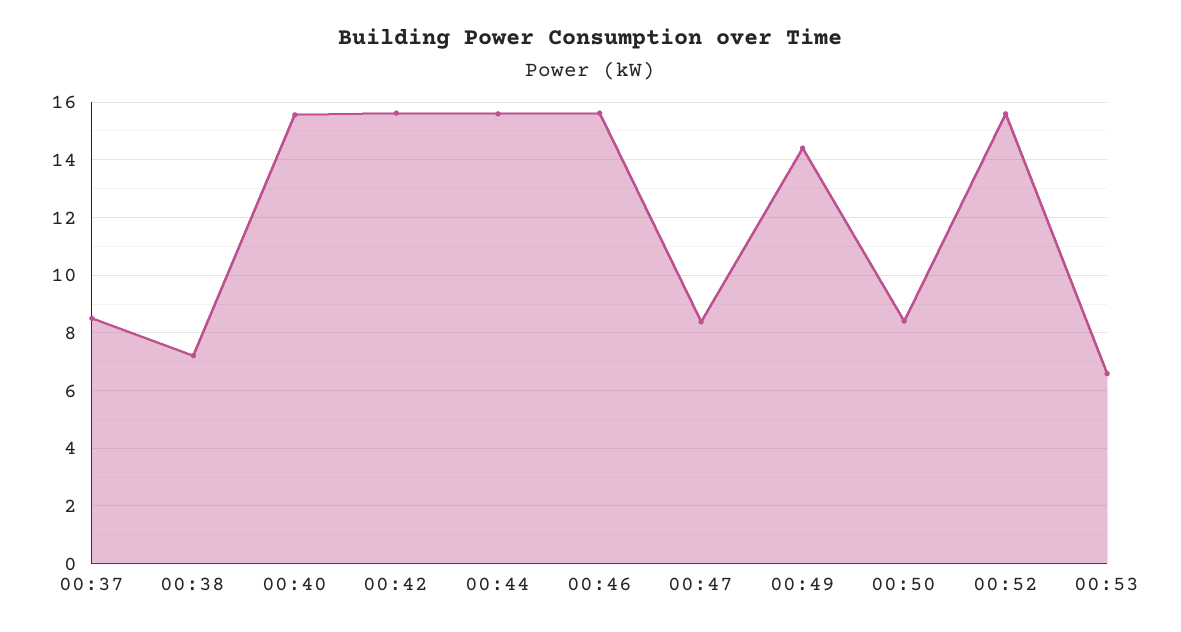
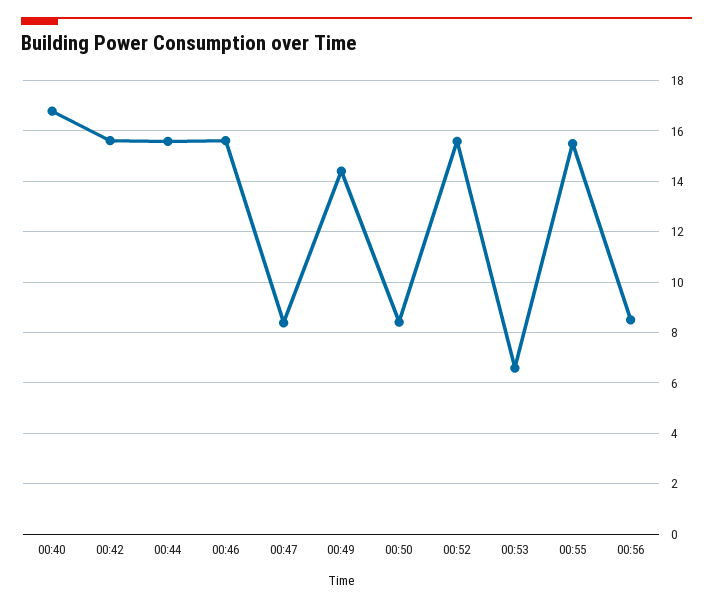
00:37: 8.5 -> none
00:38: 7.25 -> none
00:40: 15.5 -> 16.75
00:55: none -> 15.5
00:56: none -> 8.5

